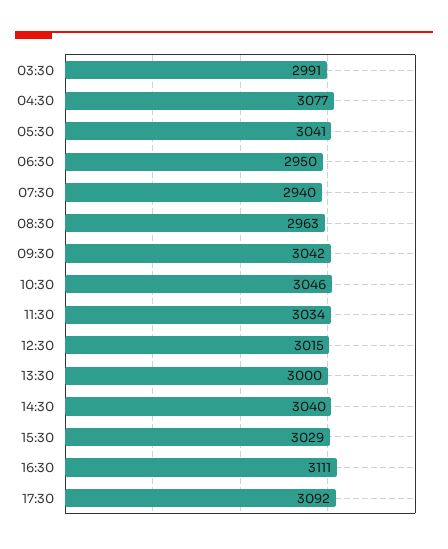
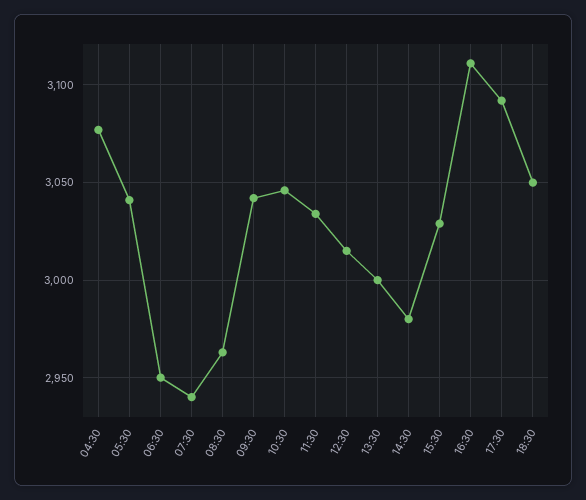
03:30: 2991 -> none
14:30: 3040 -> 2980
18:30: none -> 3050

